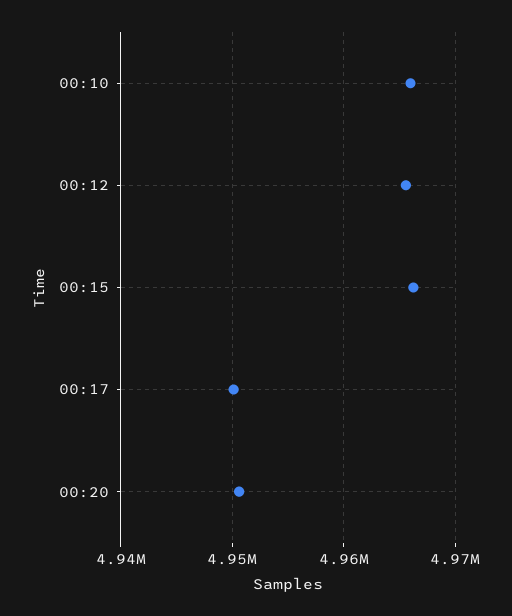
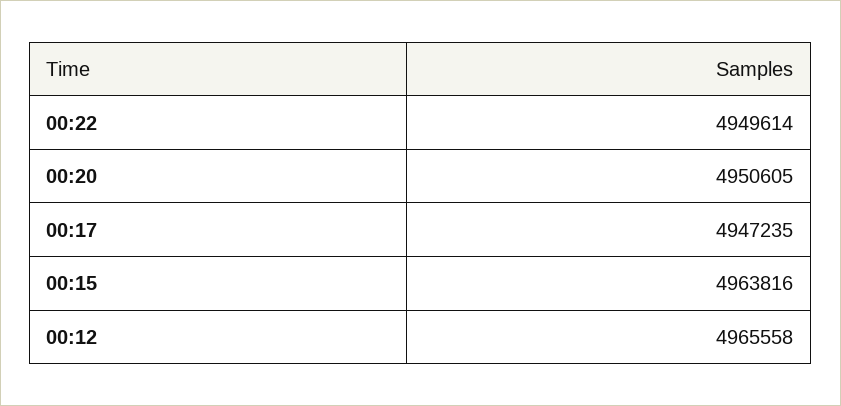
00:10: 4966000 -> none
00:15: 4966000 -> 4963816
00:17: 4950000 -> 4947235
00:22: none -> 4949614

